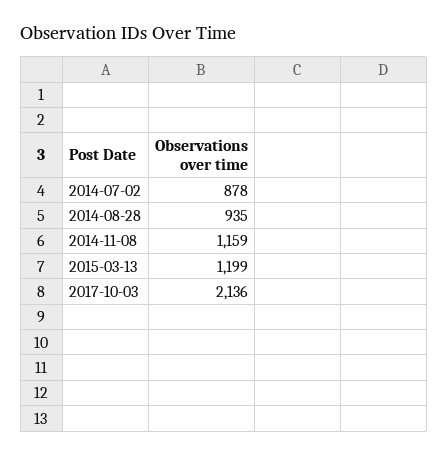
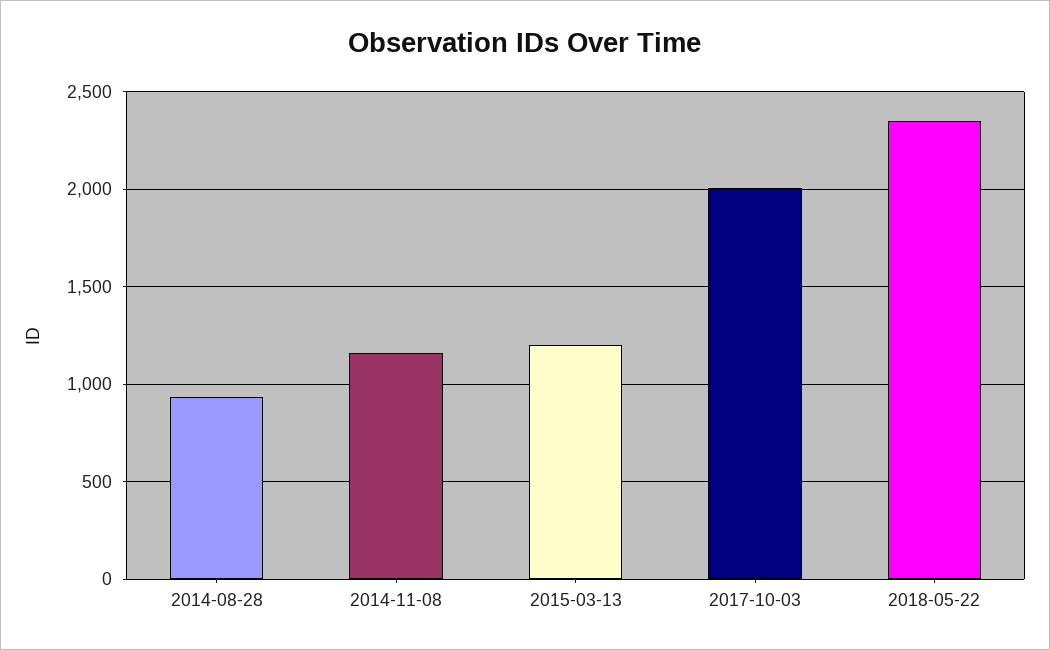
2014-07-02: 878 -> none
2017-10-03: 2136 -> 2000
2018-05-22: none -> 2350

